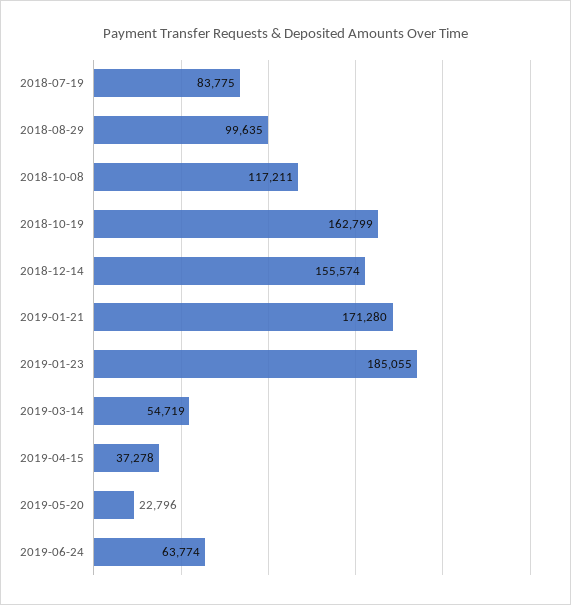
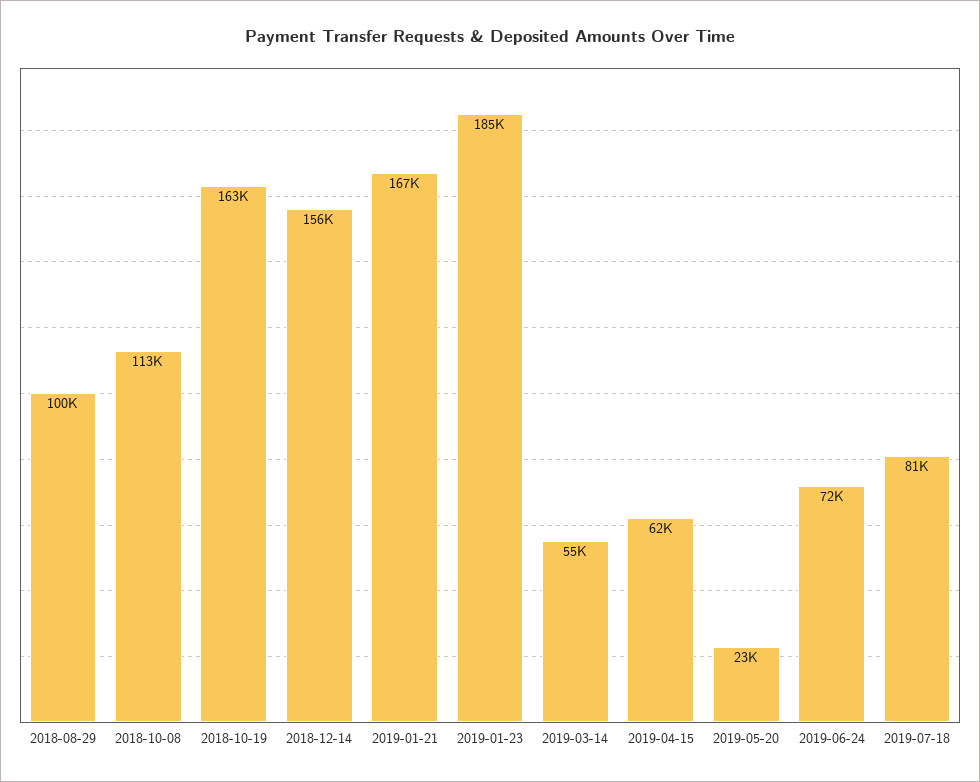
2018-07-19: 83775 -> none
2018-10-08: 117211 -> 113000
2019-01-21: 171280 -> 167000
2019-04-15: 37278 -> 62000
2019-06-24: 63774 -> 72000
2019-07-18: none -> 81000

